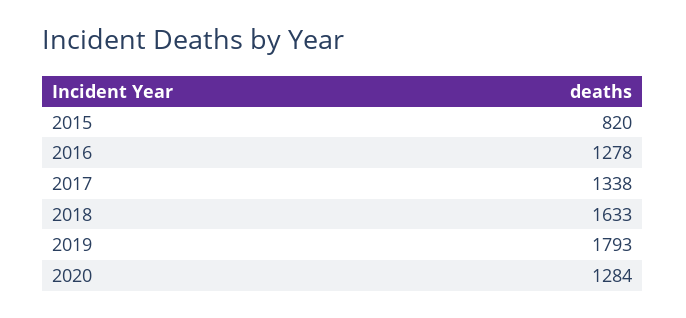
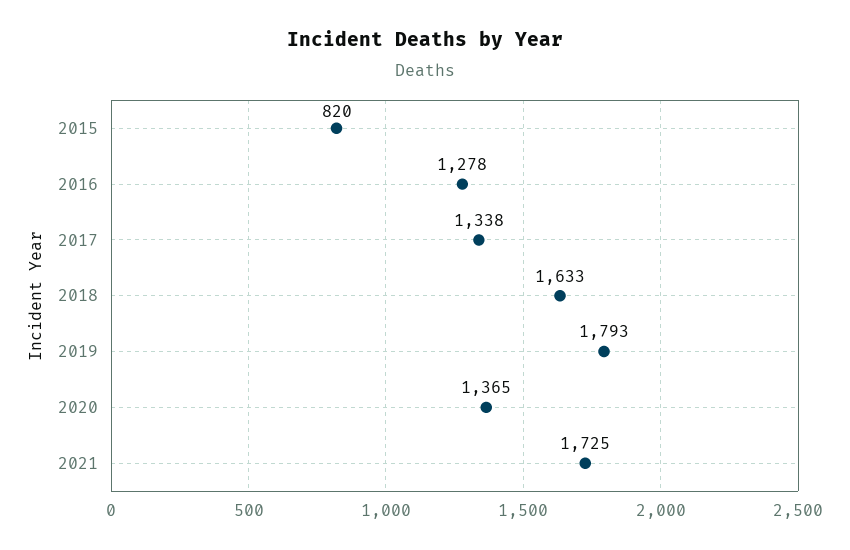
2020: 1284 -> 1365
2021: none -> 1725

